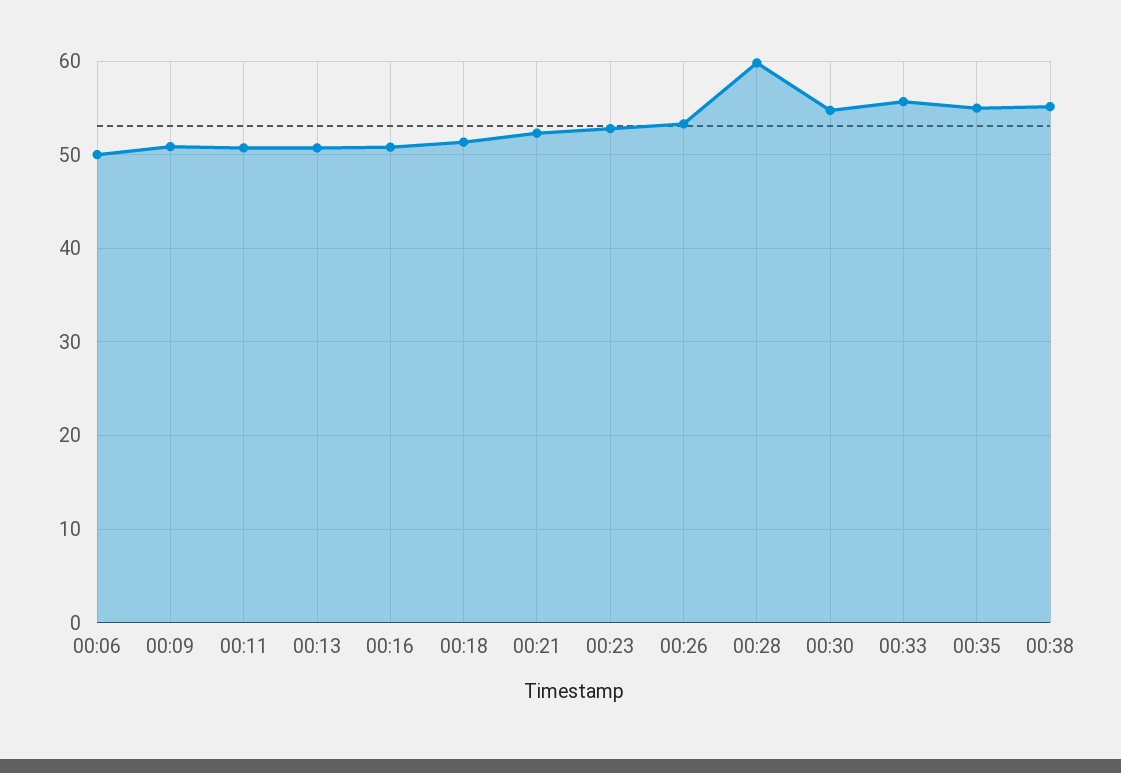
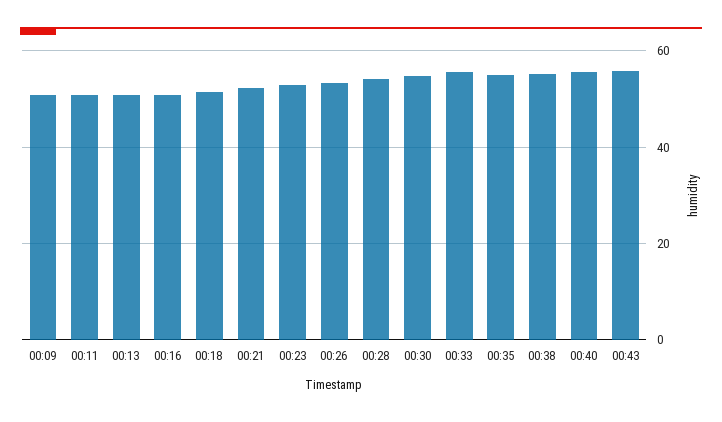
00:06: 50 -> none
00:28: 60 -> 54
00:40: none -> 56
00:43: none -> 56

